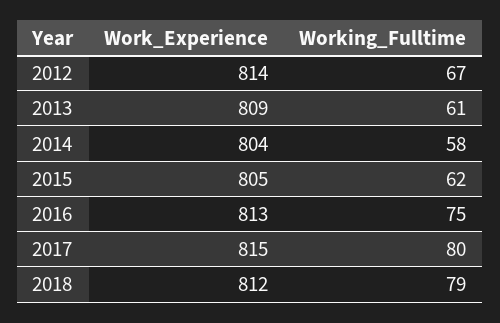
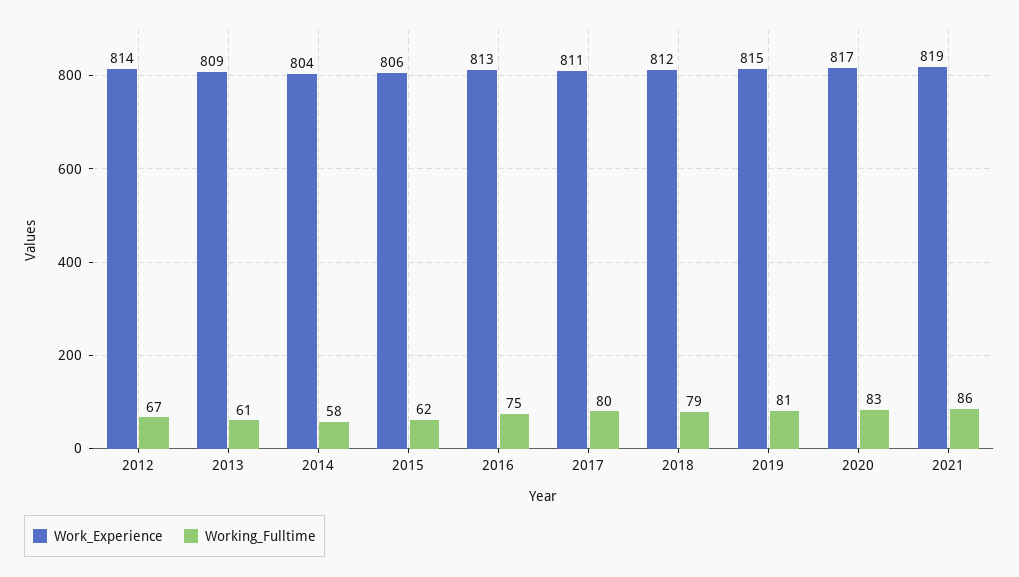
Work_Experience, 2015: 805 -> 806
Work_Experience, 2017: 815 -> 811
Work_Experience, 2019: none -> 815
Working_Fulltime, 2019: none -> 81
Work_Experience, 2020: none -> 817
Working_Fulltime, 2020: none -> 83
Work_Experience, 2021: none -> 819
Working_Fulltime, 2021: none -> 86

